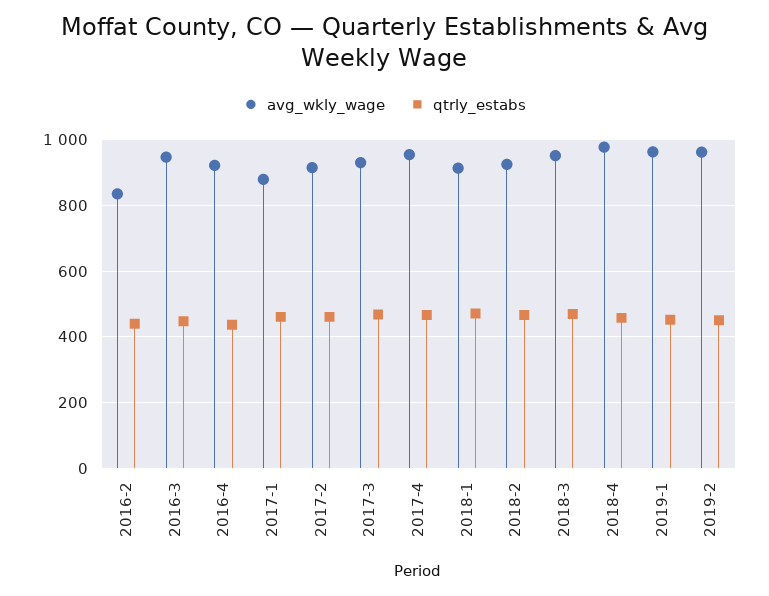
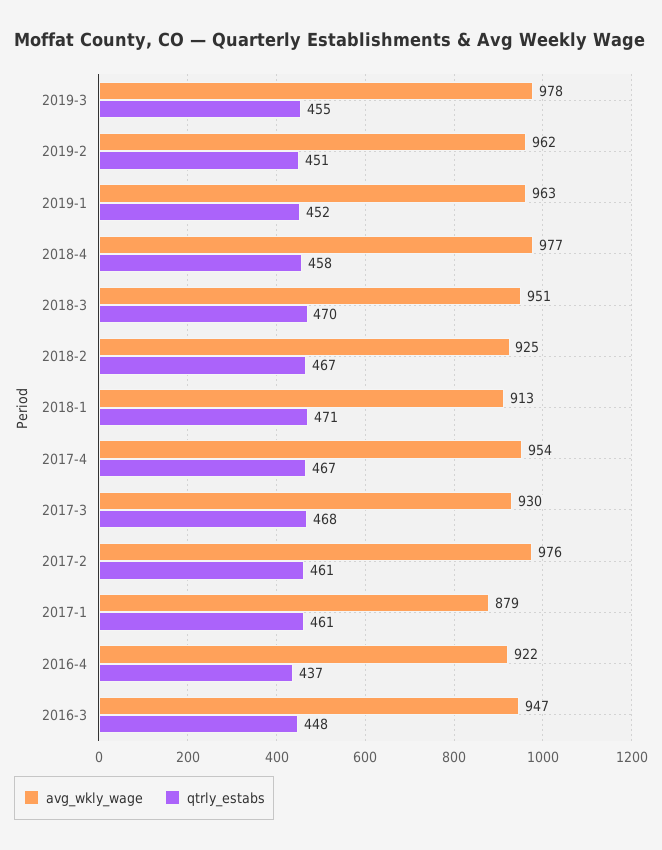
avg_wkly_wage, 2016-2: 840 -> none
qtrly_estabs, 2016-2: 440 -> none
avg_wkly_wage, 2017-2: 920 -> 976
avg_wkly_wage, 2019-3: none -> 978
qtrly_estabs, 2019-3: none -> 455

